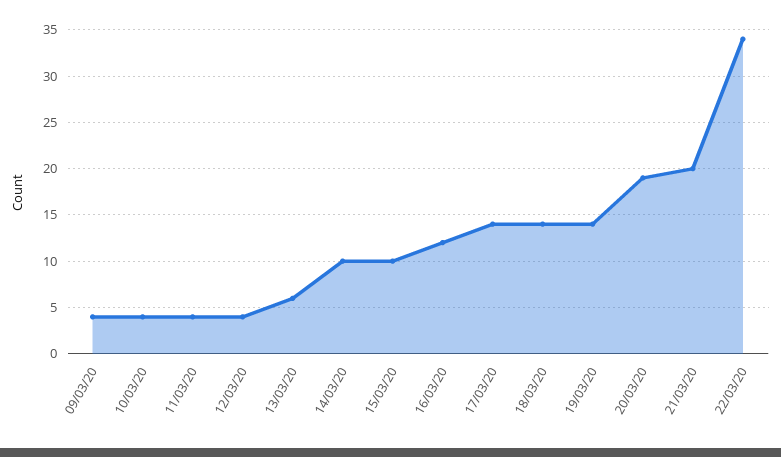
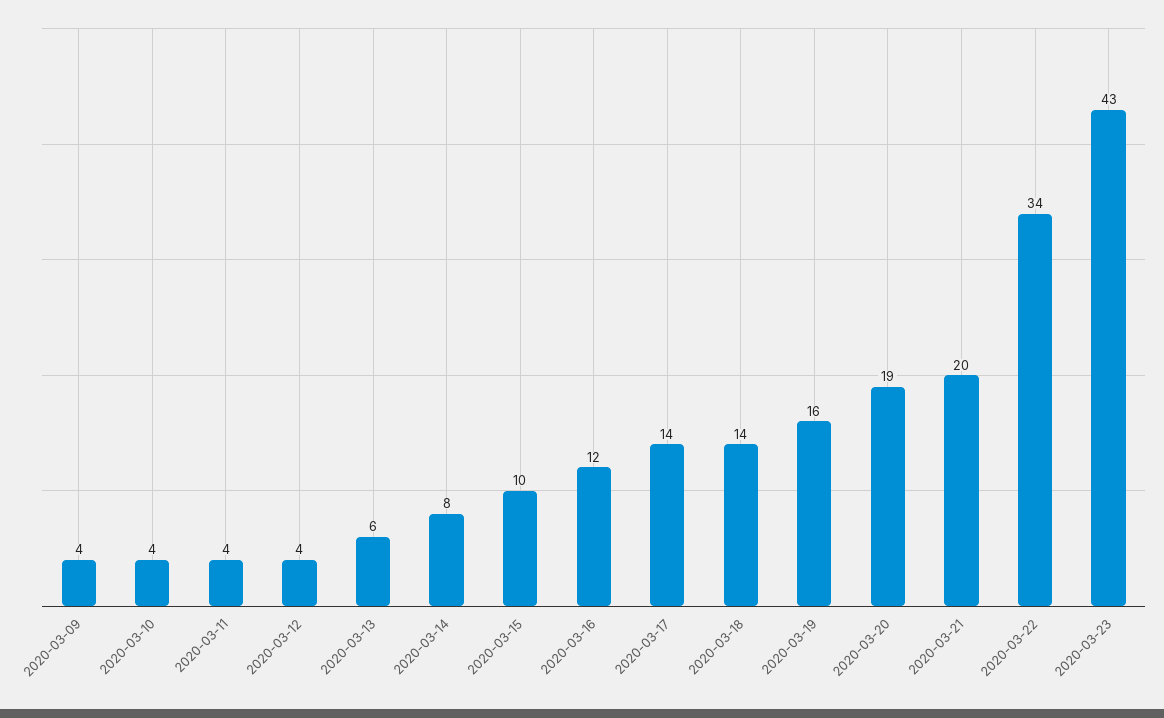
14/03/20: 10 -> 8
19/03/20: 14 -> 16
2020-03-23: none -> 43

